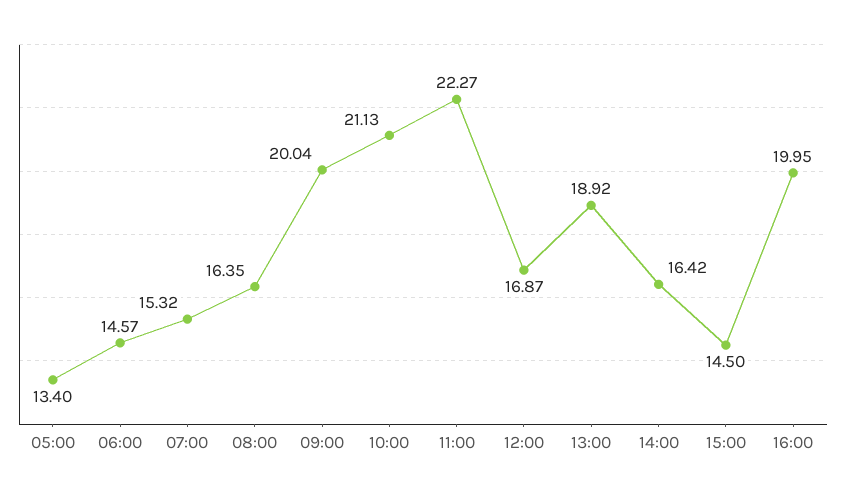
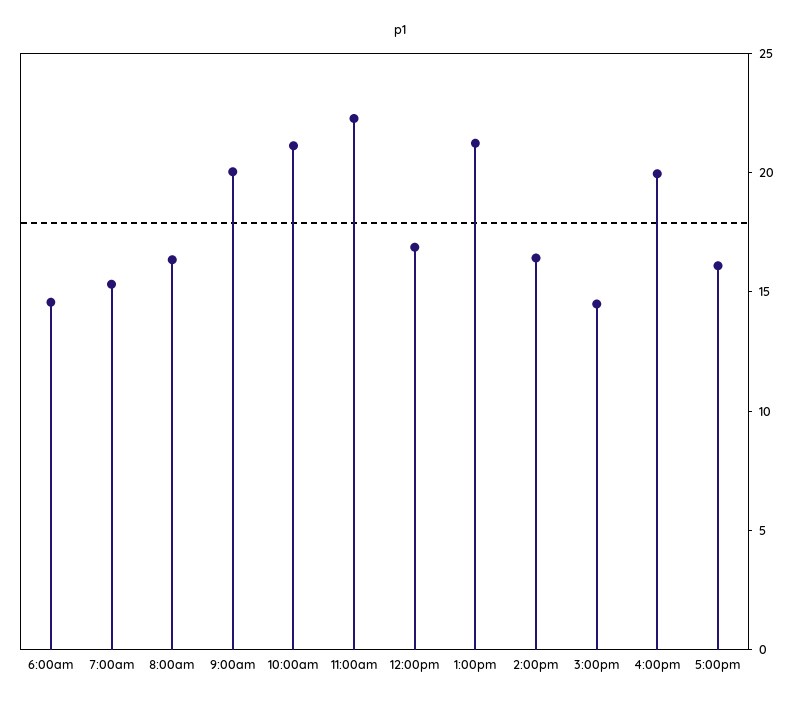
05:00: 13.4 -> none
13:00: 18.92 -> 21
5:00pm: none -> 16

